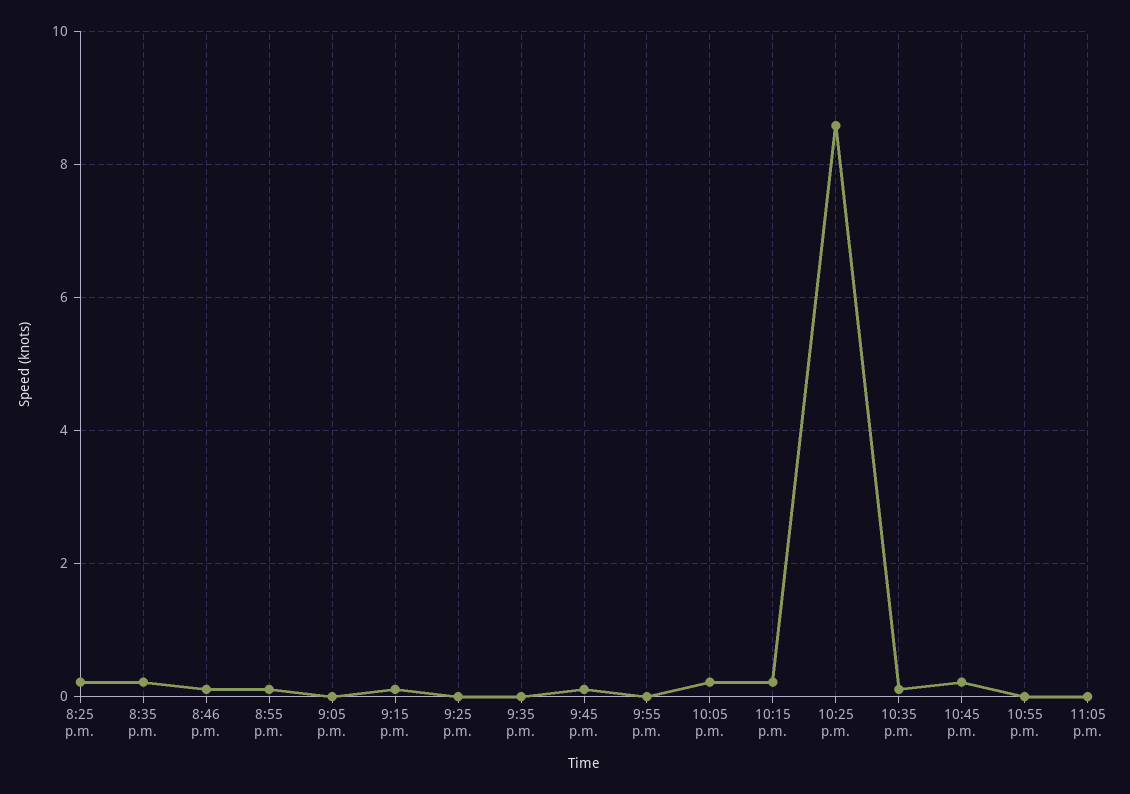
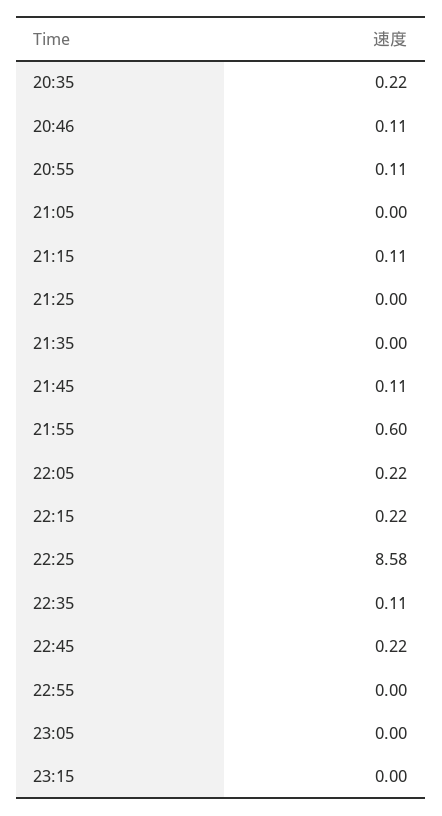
8:25 p.m.: 0.2 -> none
9:55 p.m.: 0 -> 0.6
23:15: none -> 0

